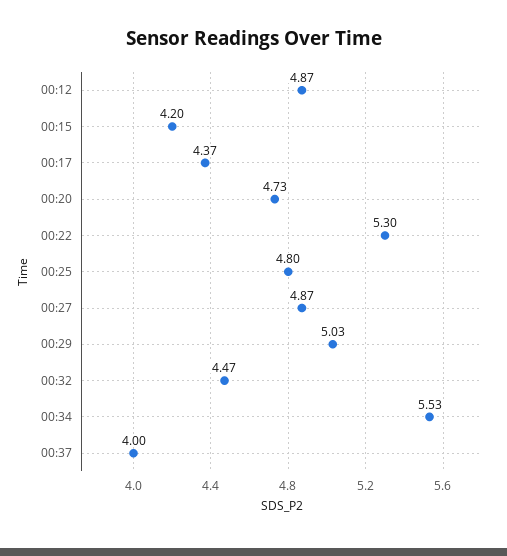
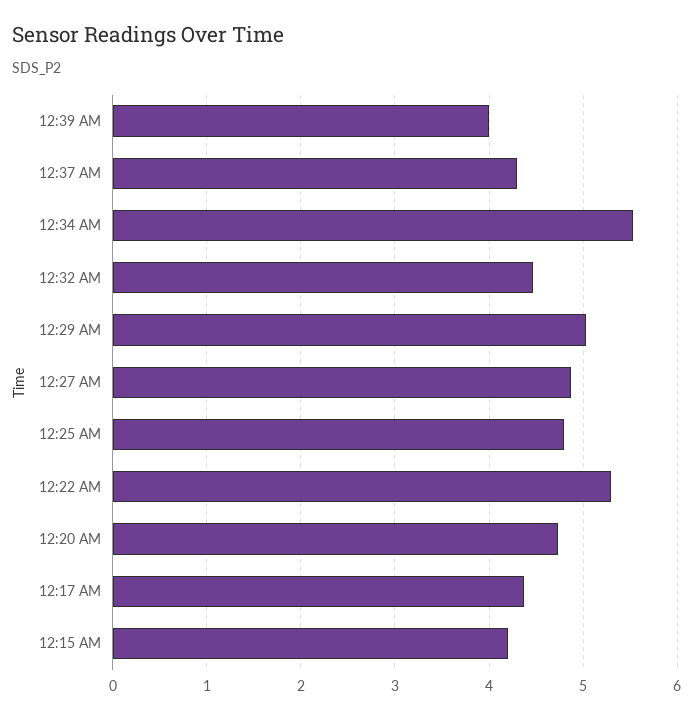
00:12: 4.87 -> none
00:37: 4 -> 4.3
12:39 AM: none -> 4

